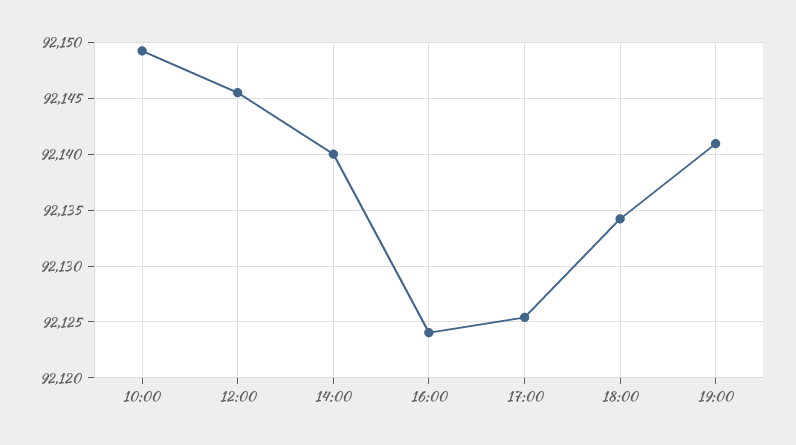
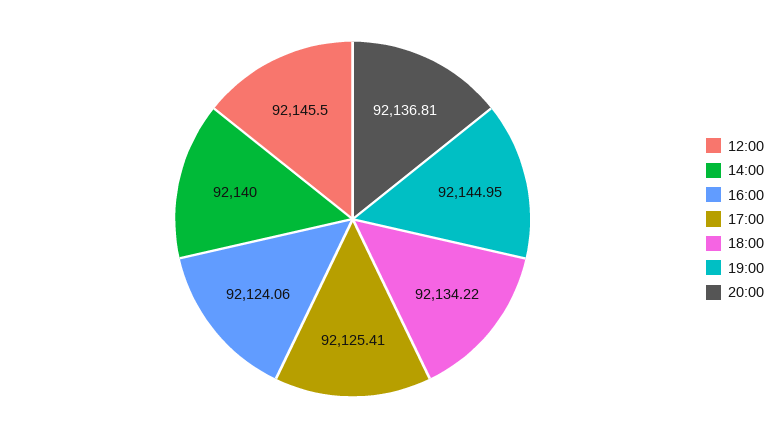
10:00: 92149 -> none
19:00: 92141 -> 92144.95
20:00: none -> 92136.81

